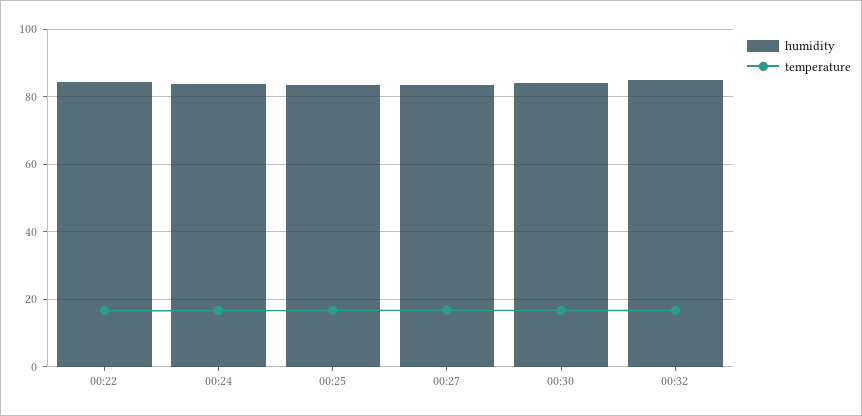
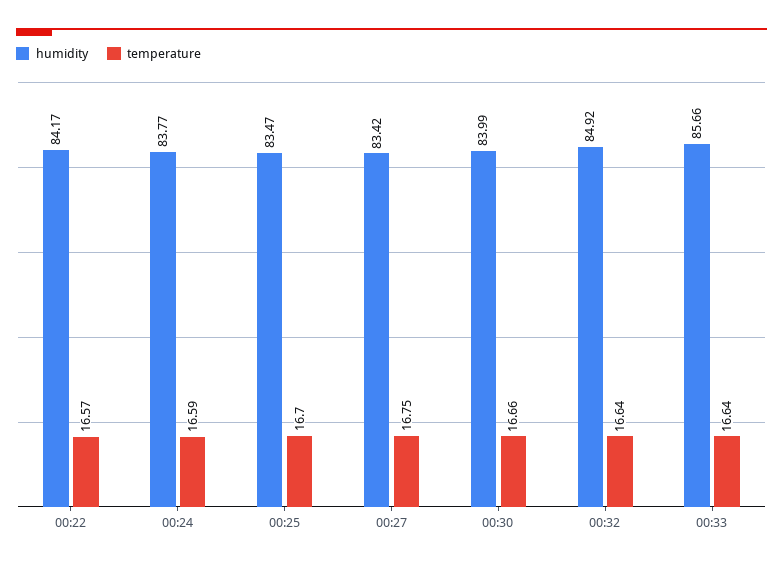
humidity, 00:33: none -> 85.66
temperature, 00:33: none -> 16.64

